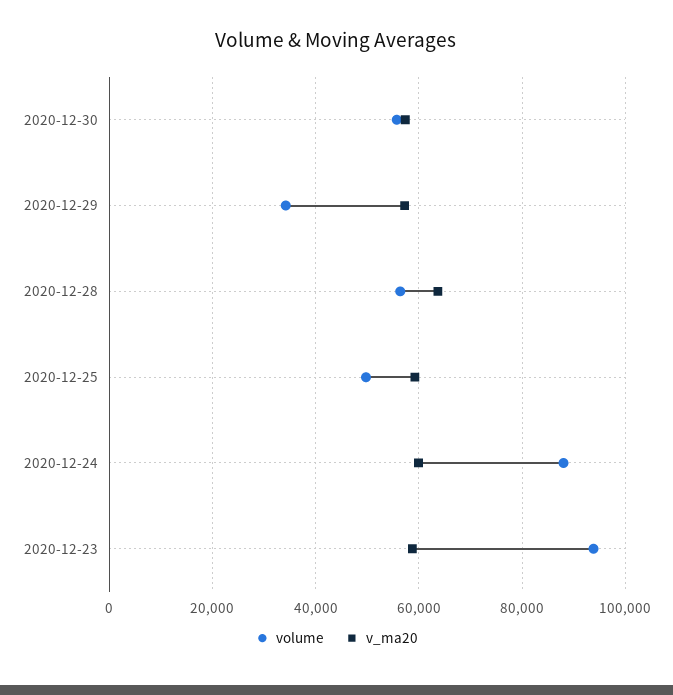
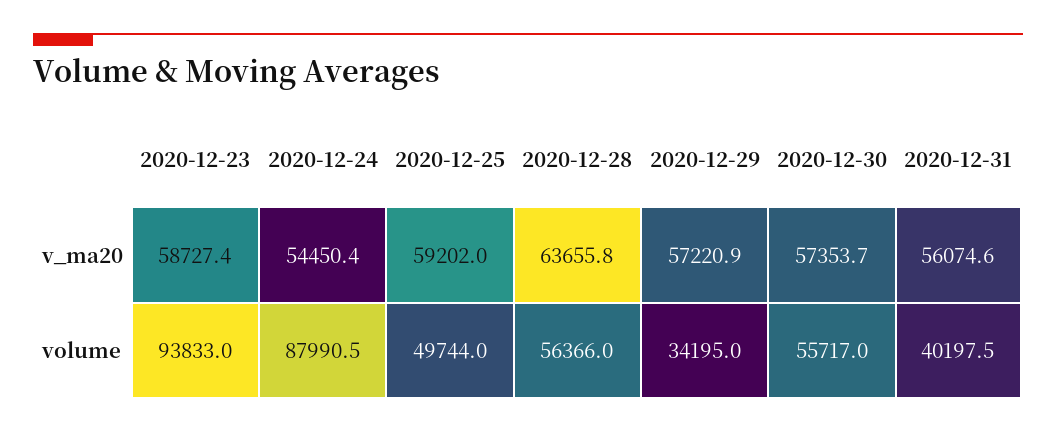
v_ma20, 2020-12-24: 60000 -> 54450.4
v_ma20, 2020-12-31: none -> 56074.6
volume, 2020-12-31: none -> 40197.5

